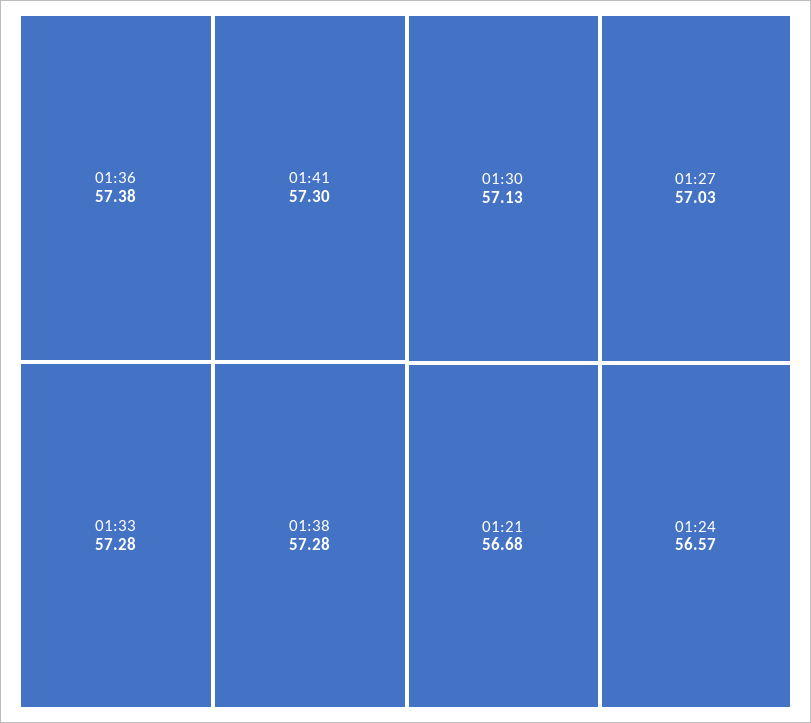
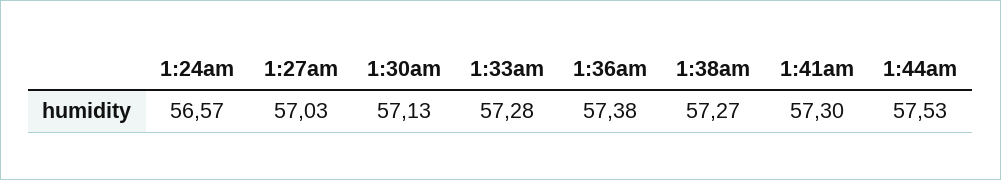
01:38: 57.28 -> 57.27
01:21: 56.68 -> none
1:44am: none -> 57.53

